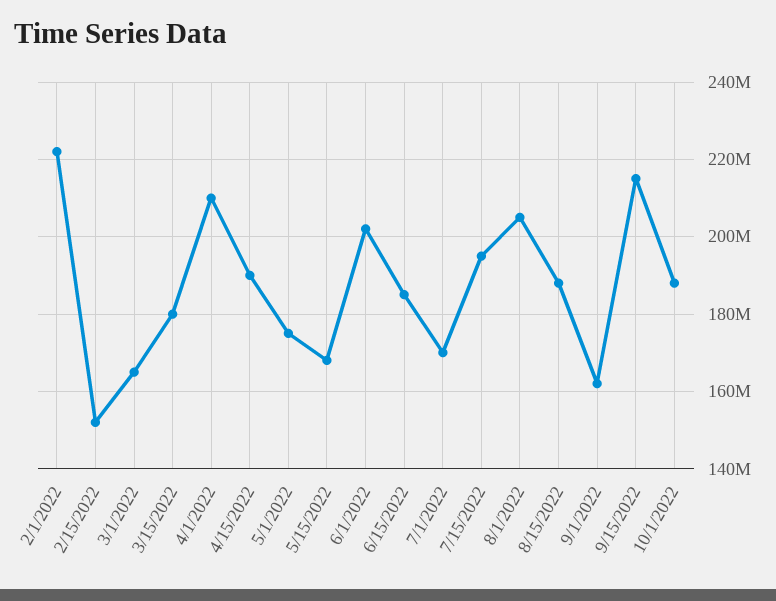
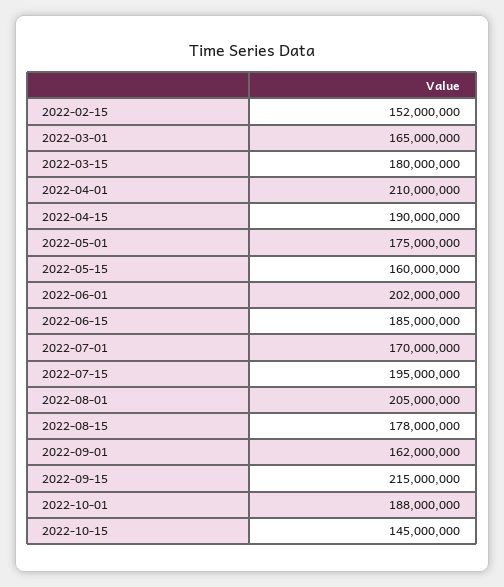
2/1/2022: 222000000 -> none
5/15/2022: 168000000 -> 160000000
8/15/2022: 188000000 -> 178000000
2022-10-15: none -> 145000000

